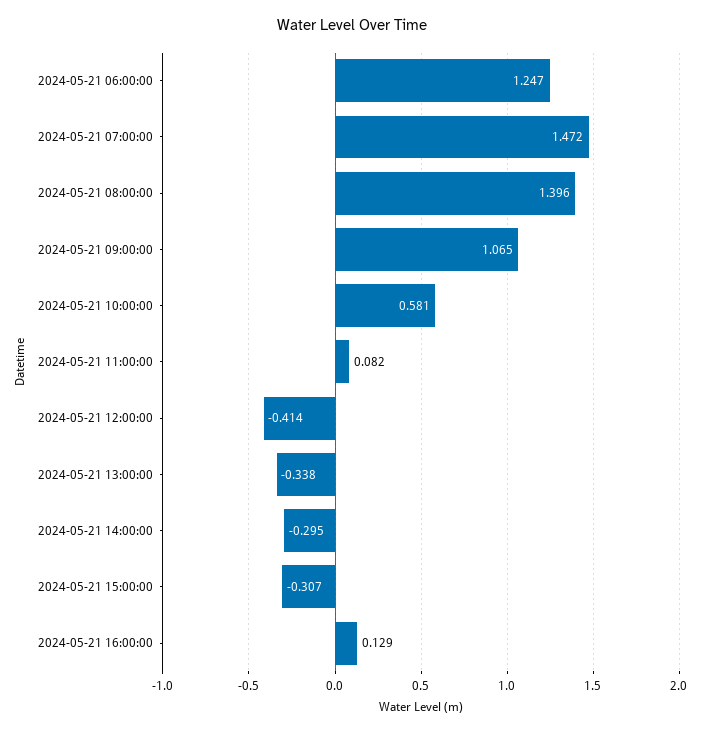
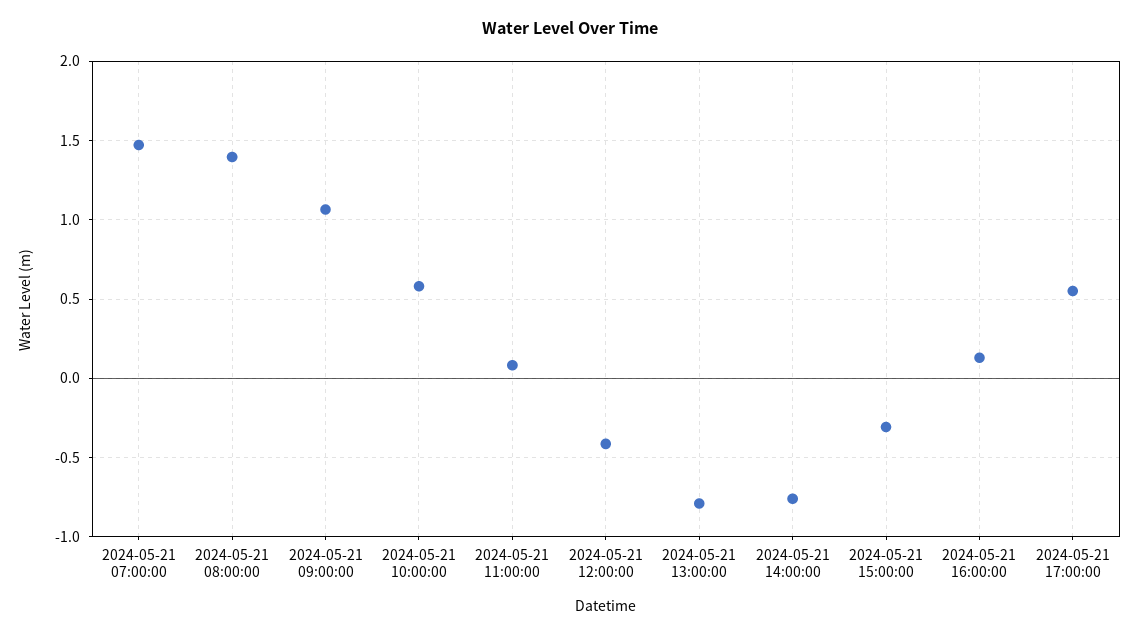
2024-05-21 06:00:00: 1.247 -> none
2024-05-21 13:00:00: -0.338 -> -0.8
2024-05-21 14:00:00: -0.295 -> -0.75
2024-05-21 17:00:00: none -> 0.55

